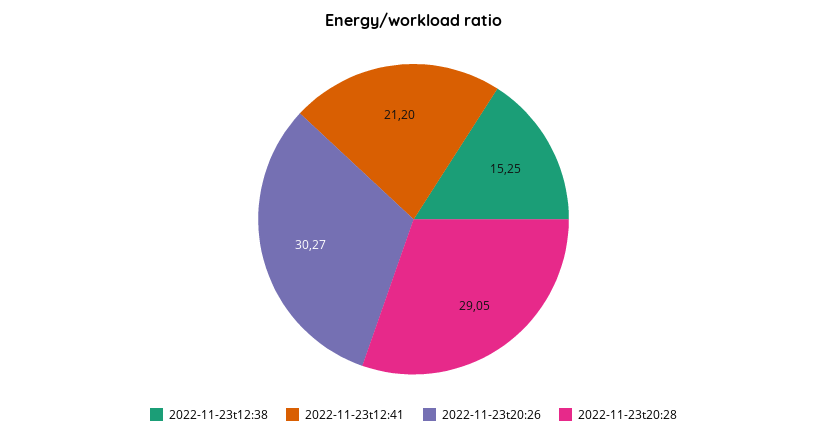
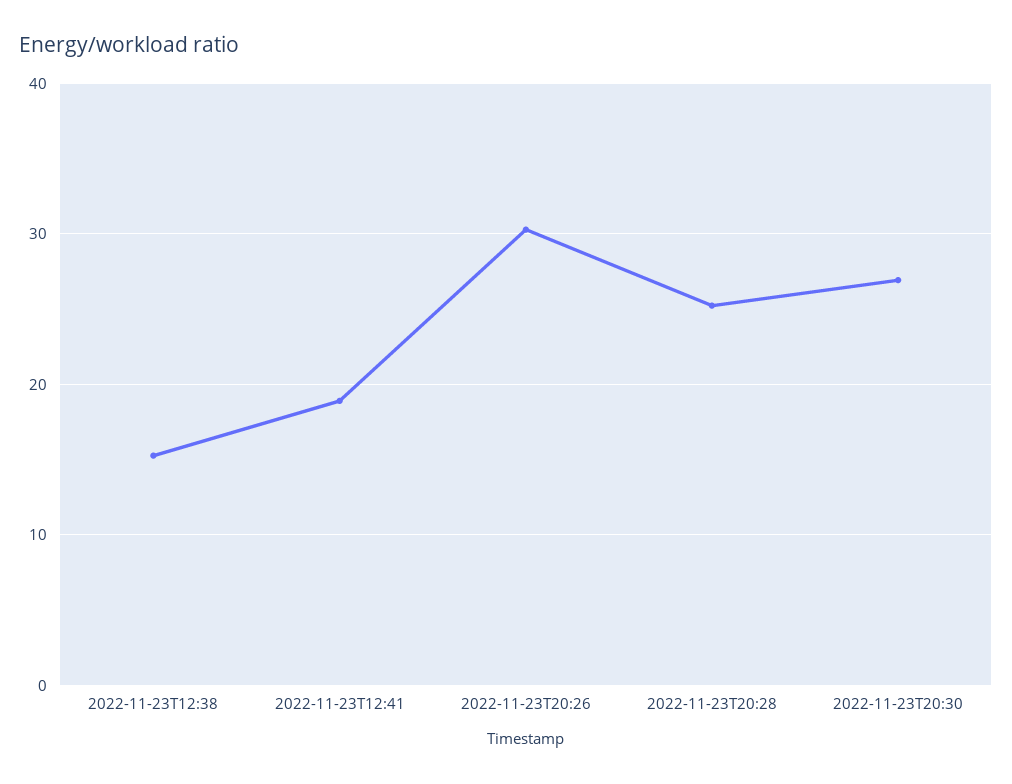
2022-11-23t12:41: 21.2 -> 19
2022-11-23t20:28: 29.05 -> 25
2022-11-23T20:30: none -> 27

